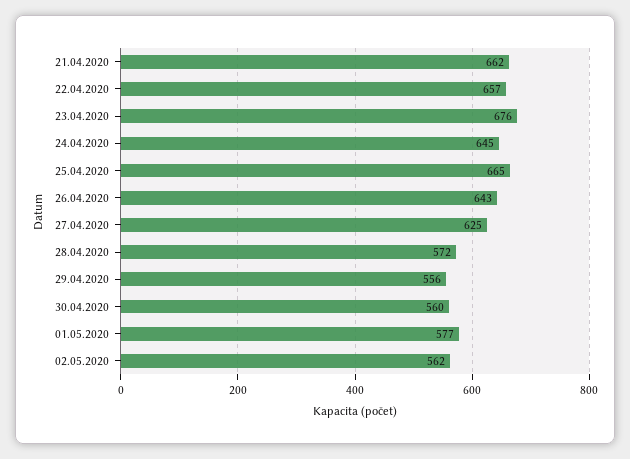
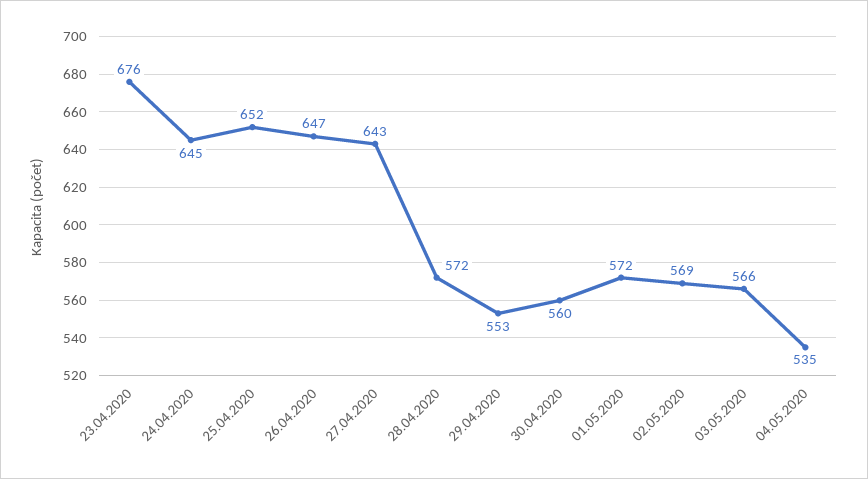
21.04.2020: 662 -> none
22.04.2020: 657 -> none
25.04.2020: 665 -> 652
26.04.2020: 643 -> 647
27.04.2020: 625 -> 643
29.04.2020: 556 -> 553
01.05.2020: 577 -> 572
02.05.2020: 562 -> 569
03.05.2020: none -> 566
04.05.2020: none -> 535

